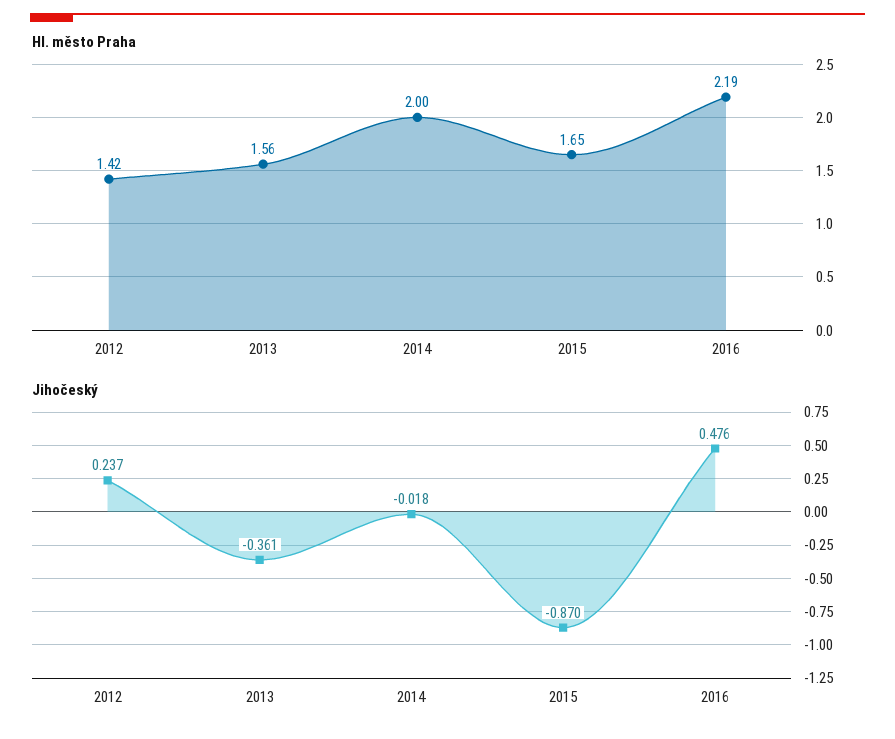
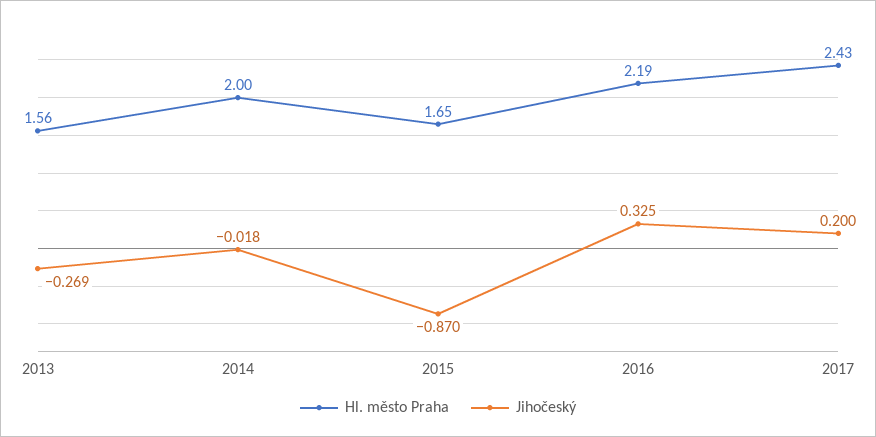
Hl. město Praha, 2012: 1.42 -> none
Jihočeský, 2012: 0.237 -> none
Jihočeský, 2013: -0.361 -> -0.269
Jihočeský, 2016: 0.476 -> 0.325
Hl. město Praha, 2017: none -> 2.43
Jihočeský, 2017: none -> 0.2

